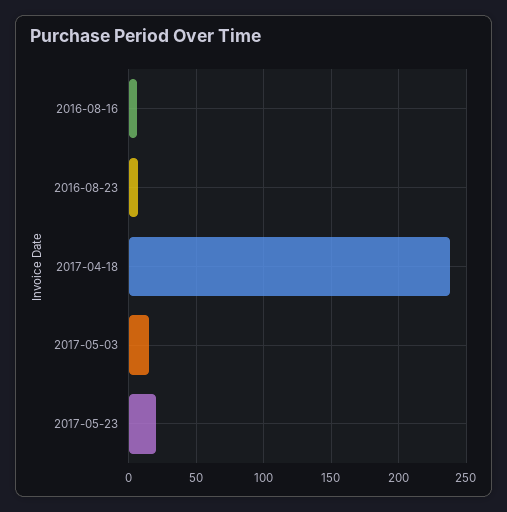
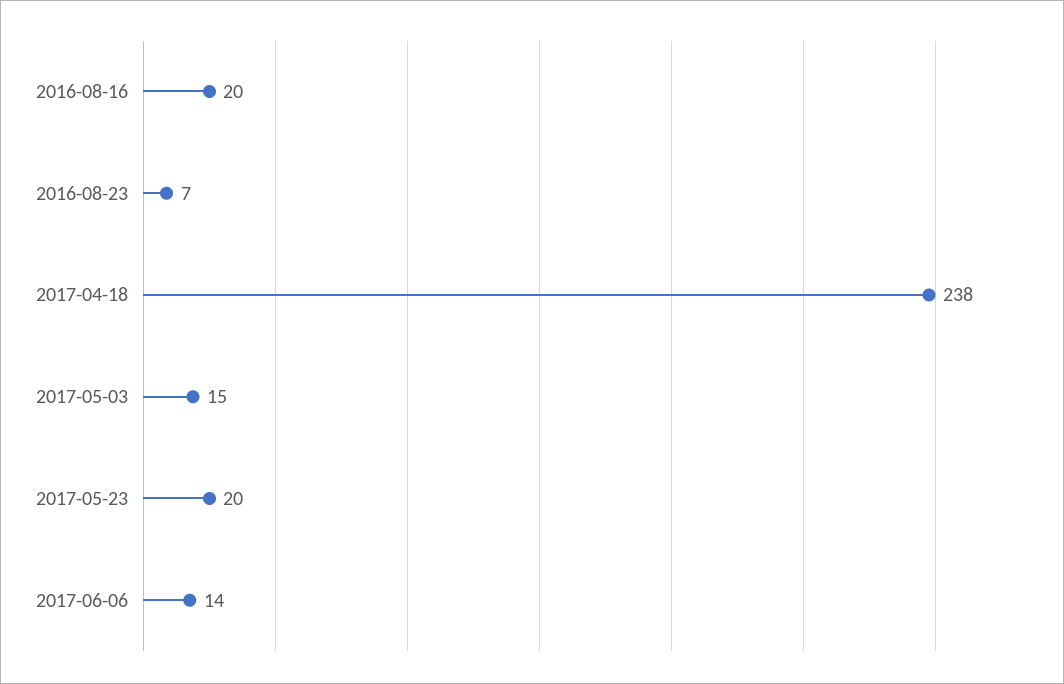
2016-08-16: 5 -> 20
2017-06-06: none -> 14

